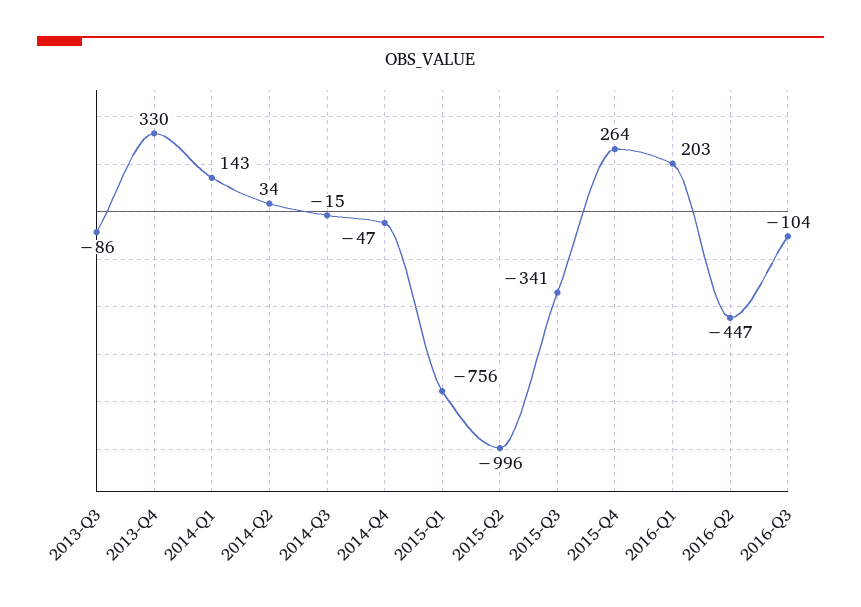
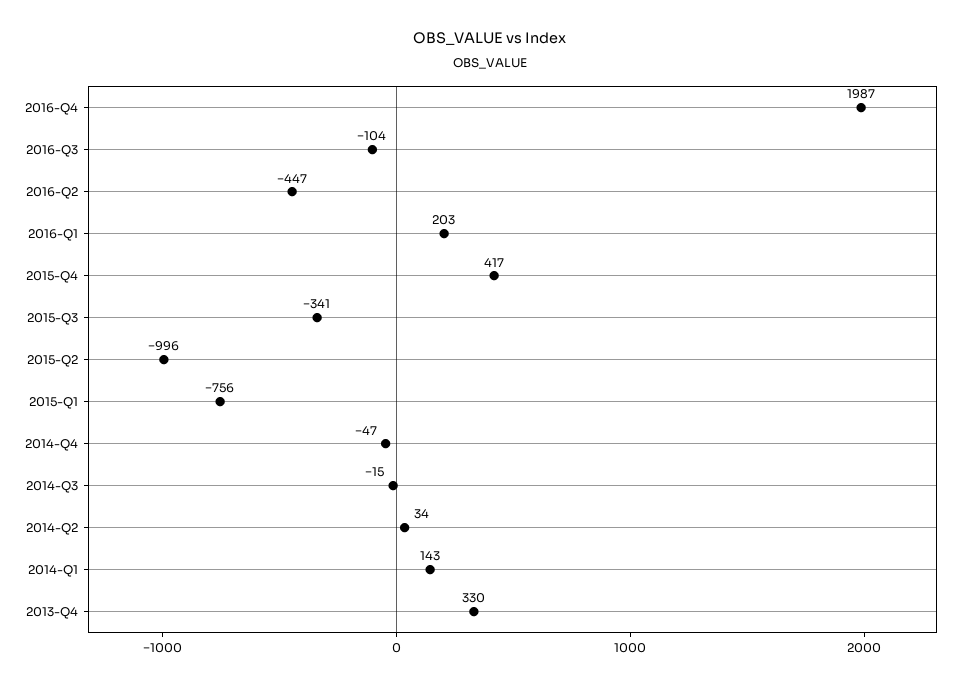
2013-Q3: -86 -> none
2015-Q4: 264 -> 417
2016-Q4: none -> 1987

